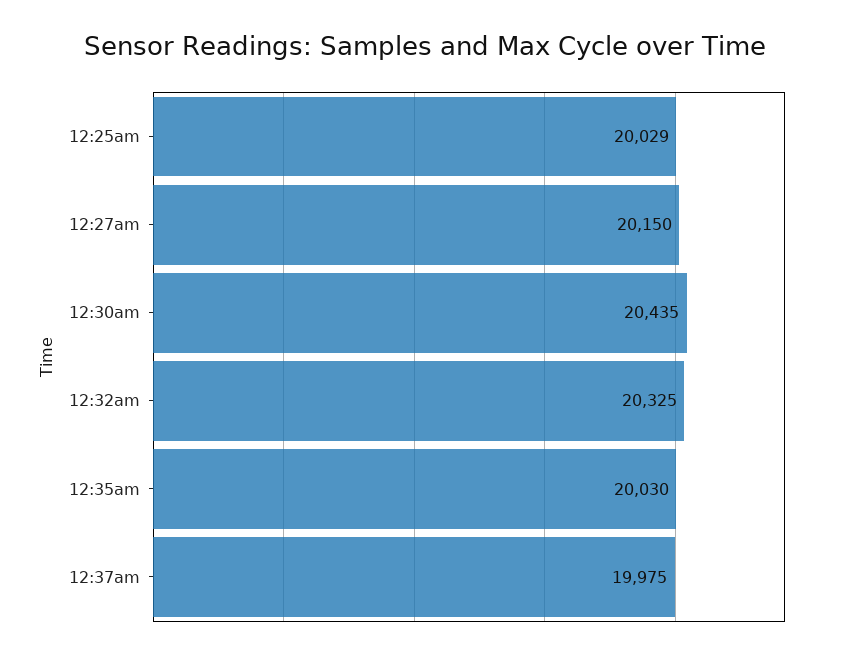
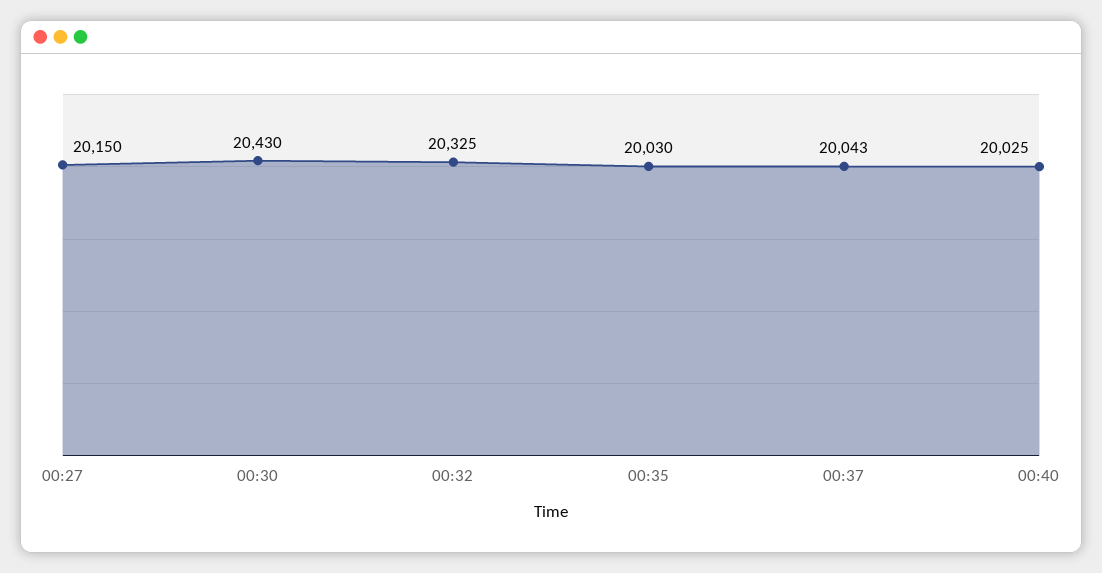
12:25am: 20029 -> none
12:30am: 20435 -> 20430
12:37am: 19975 -> 20043
00:40: none -> 20025

